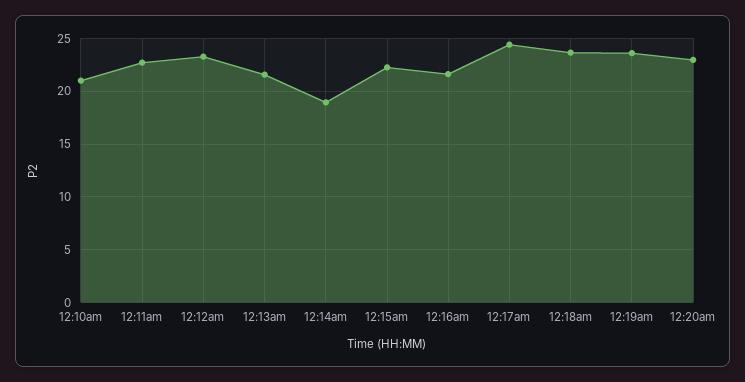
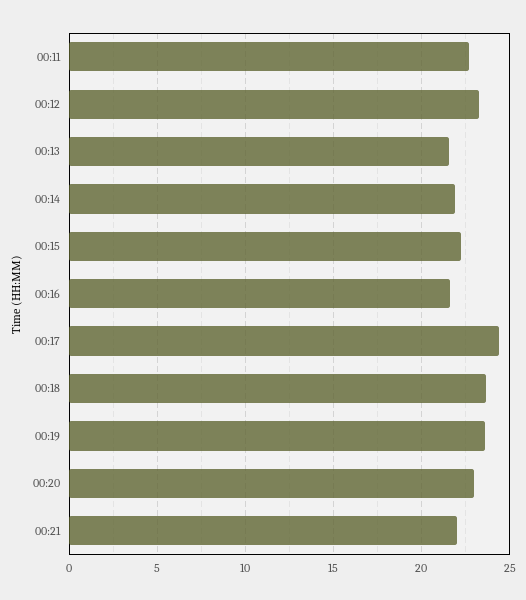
12:10am: 21 -> none
12:14am: 19 -> 22
00:21: none -> 22

